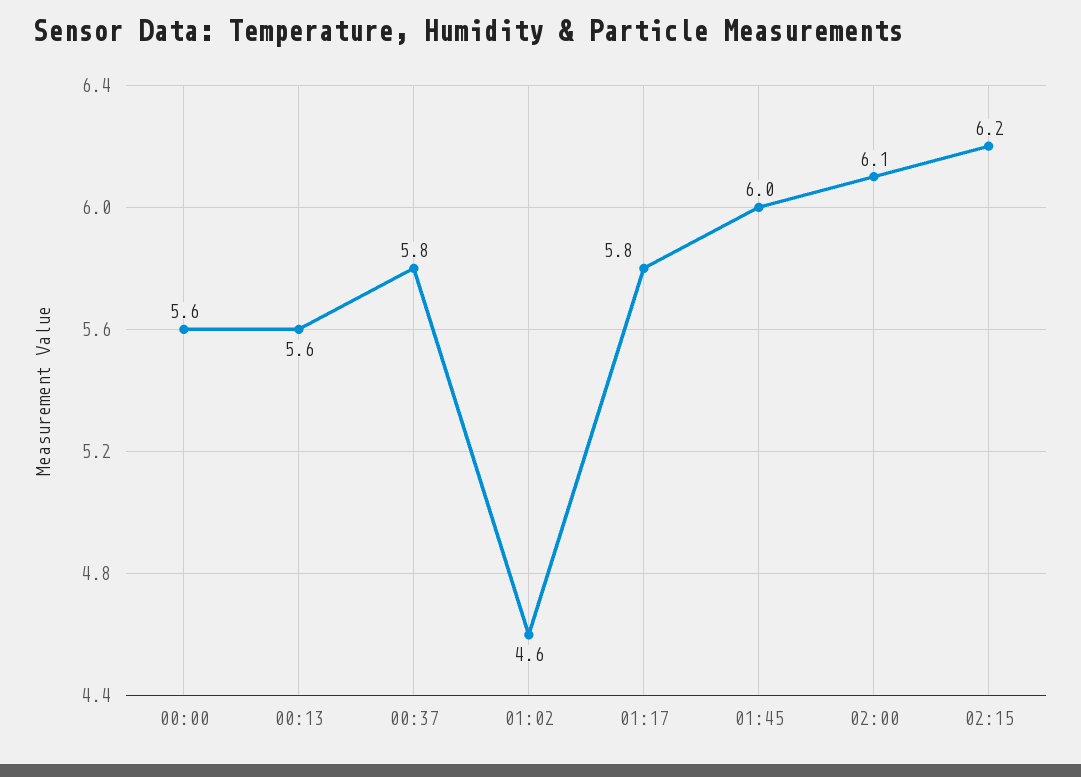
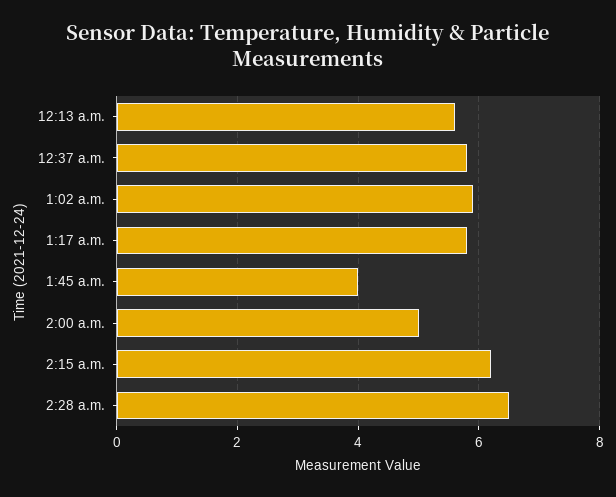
00:00: 5.6 -> none
01:02: 4.6 -> 6
01:45: 6 -> 4
02:00: 6.1 -> 5
2:28 a.m.: none -> 6.5

